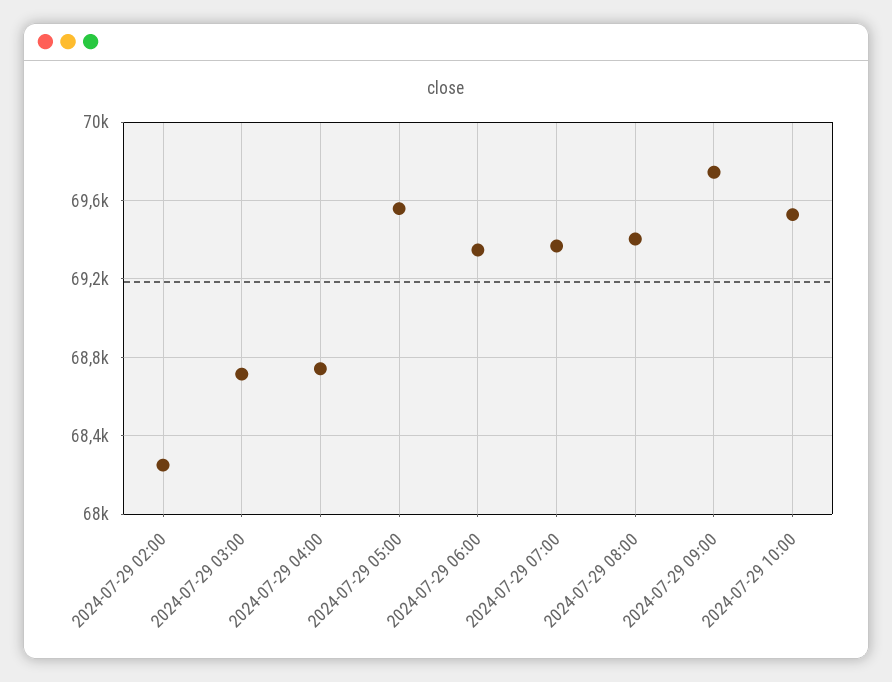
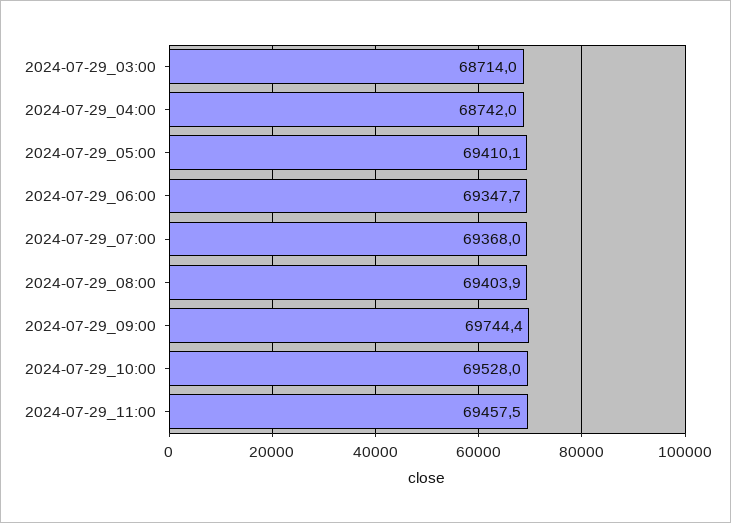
2024-07-29 02:00: 68250 -> none
2024-07-29 05:00: 69550 -> 69410.1
2024-07-29_11:00: none -> 69457.5

